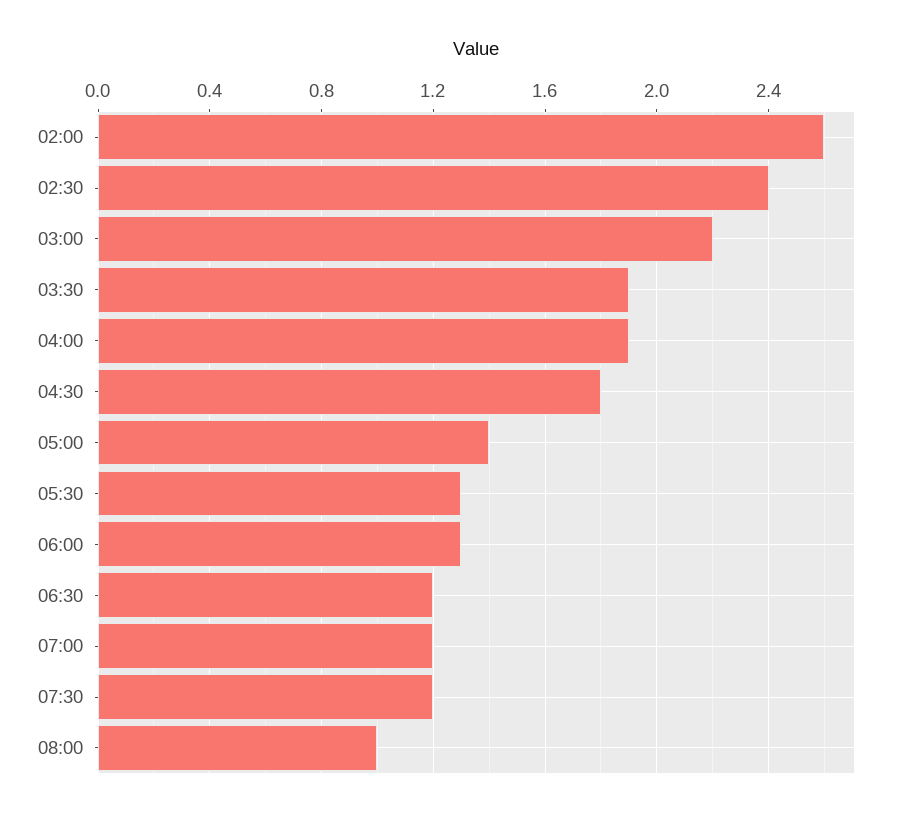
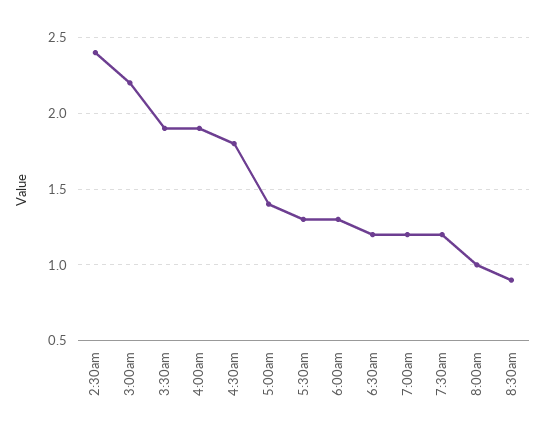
02:00: 2.6 -> none
8:30am: none -> 0.9

